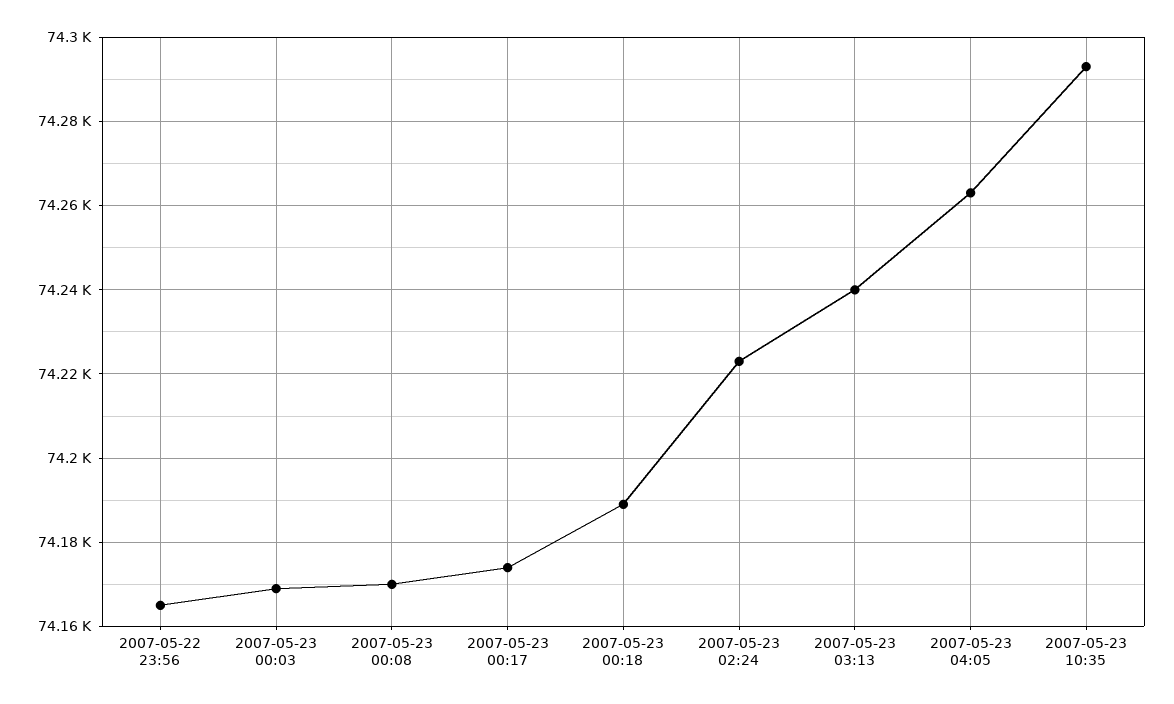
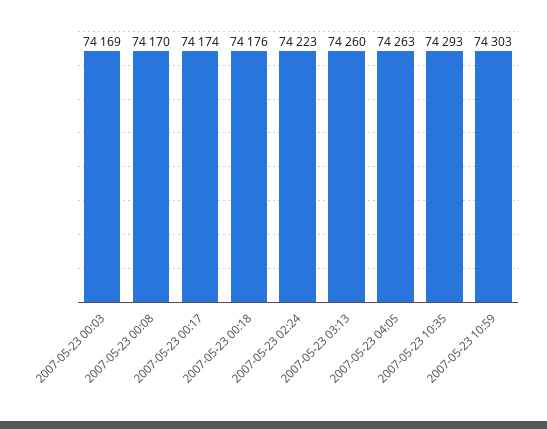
2007-05-22 23:56: 74165 -> none
2007-05-23 00:18: 74190 -> 74176
2007-05-23 03:13: 74240 -> 74260
2007-05-23 10:59: none -> 74303

